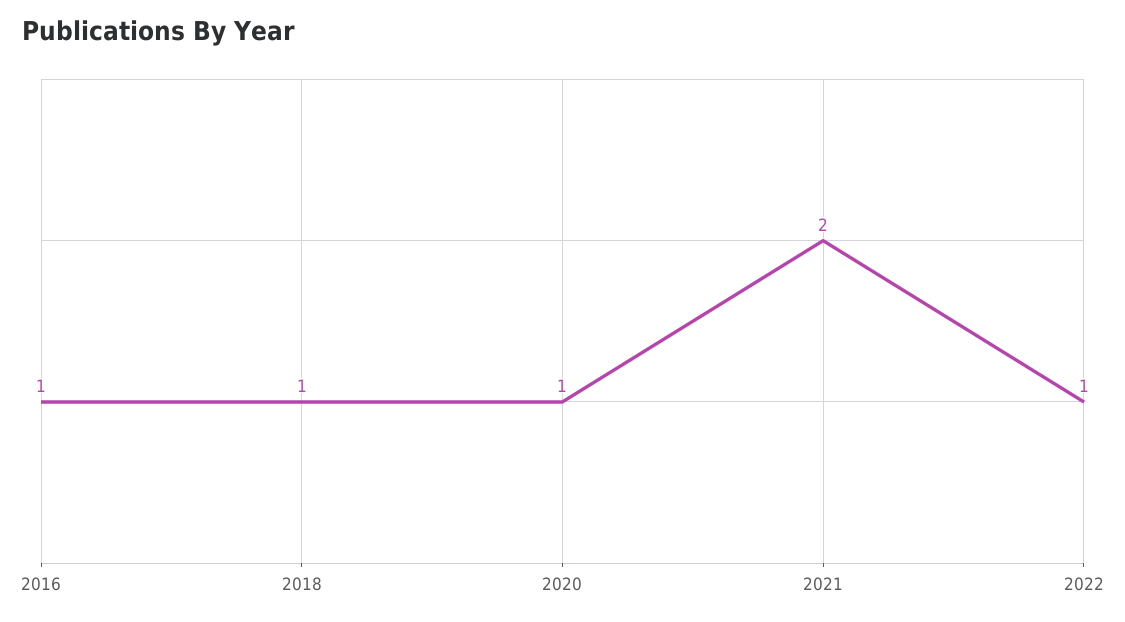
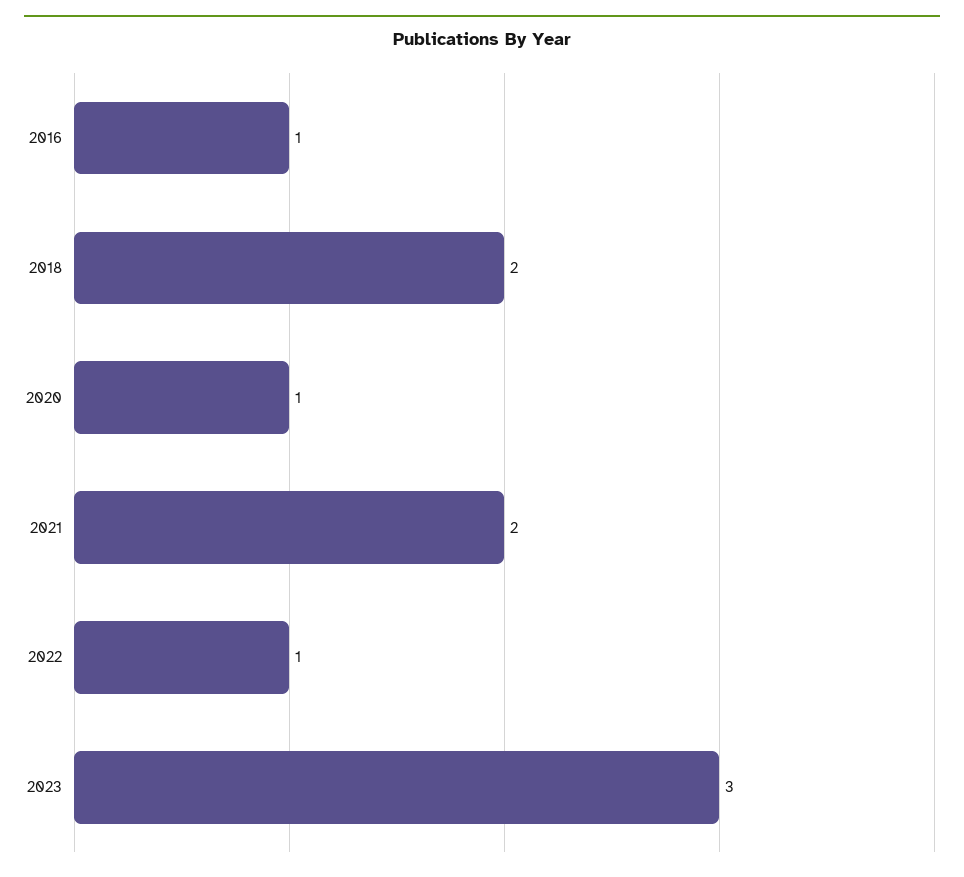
2018: 1 -> 2
2023: none -> 3

